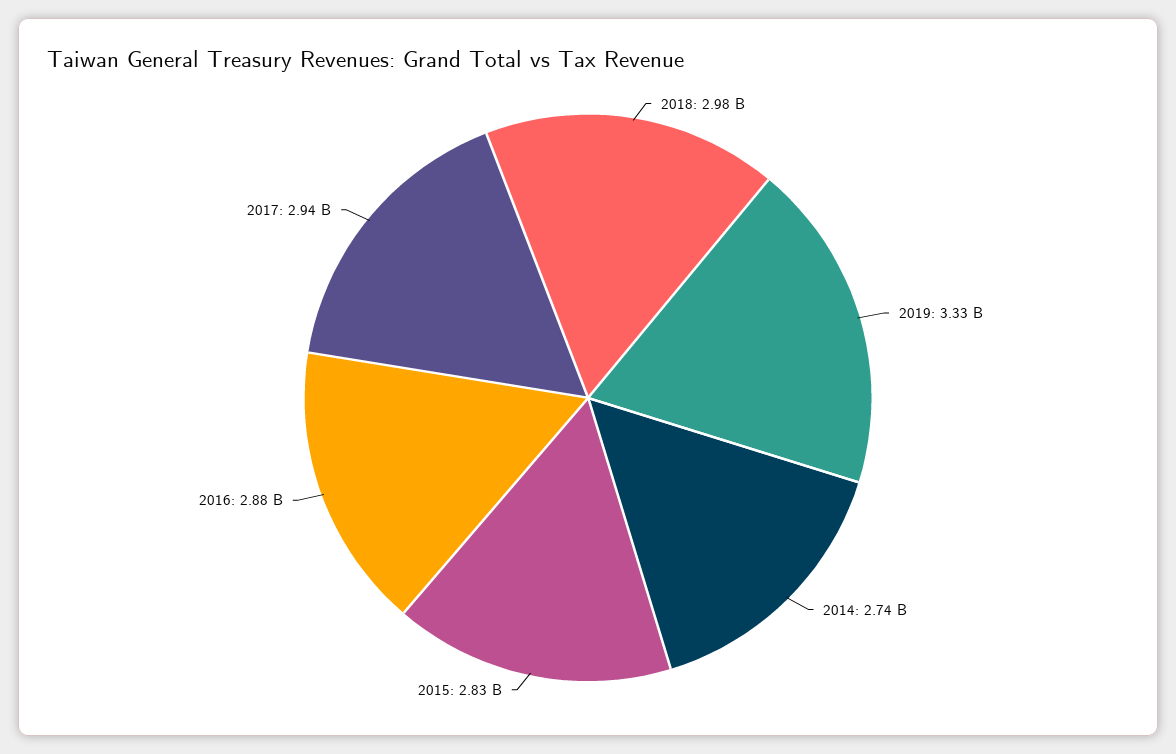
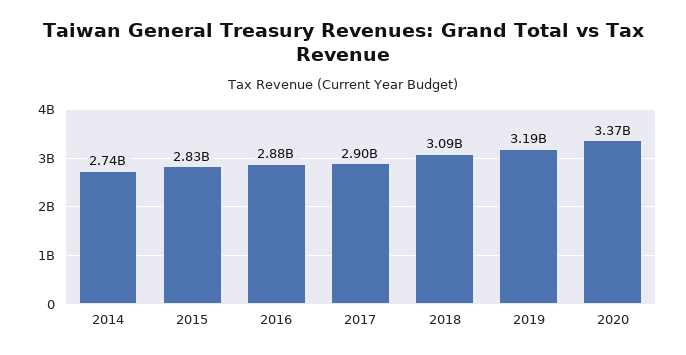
2018: 2980000000 -> 3090000000
2019: 3330000000 -> 3190000000
2017: 2940000000 -> 2900000000
2020: none -> 3370000000

